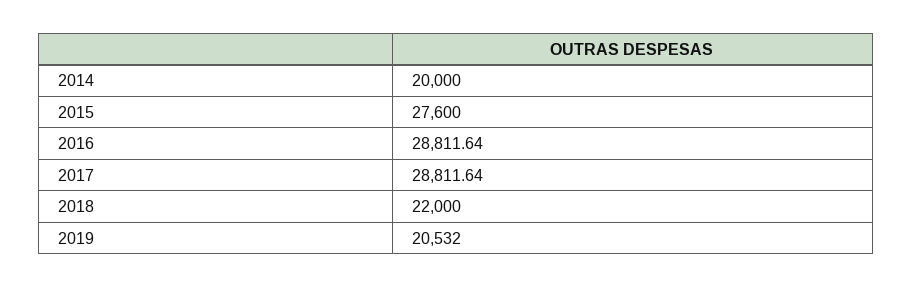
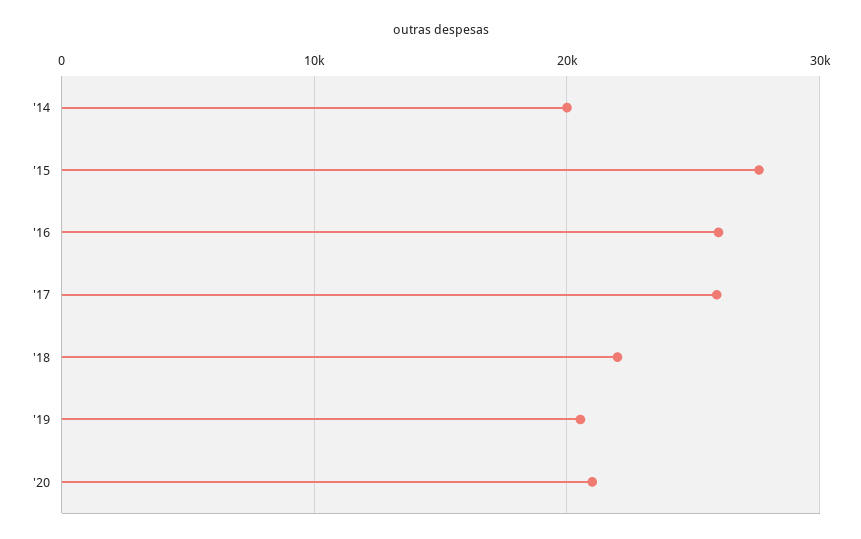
2016: 28811.64 -> 26000
2017: 28811.64 -> 26000
'20: none -> 21000

